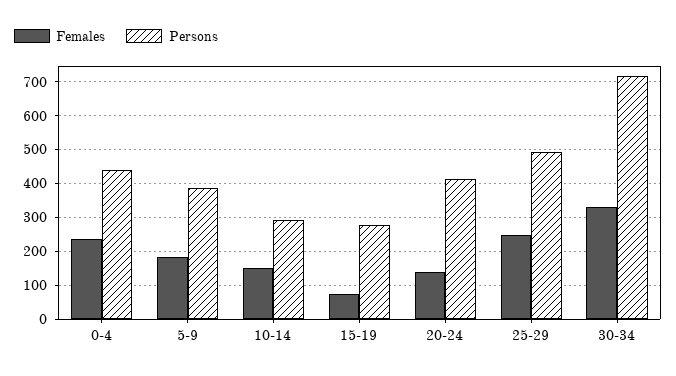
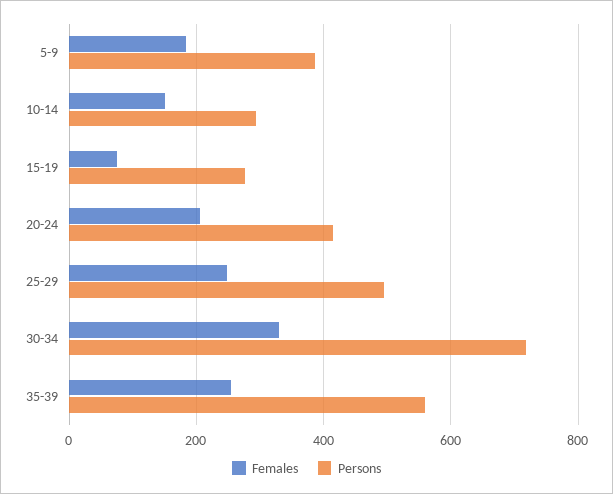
Females, 0-4: 240 -> none
Persons, 0-4: 440 -> none
Females, 20-24: 140 -> 200
Females, 35-39: none -> 260
Persons, 35-39: none -> 560

